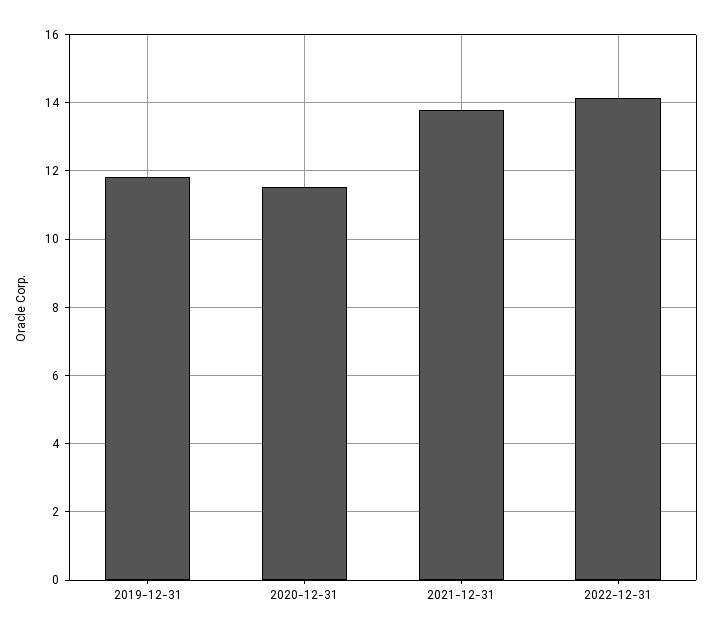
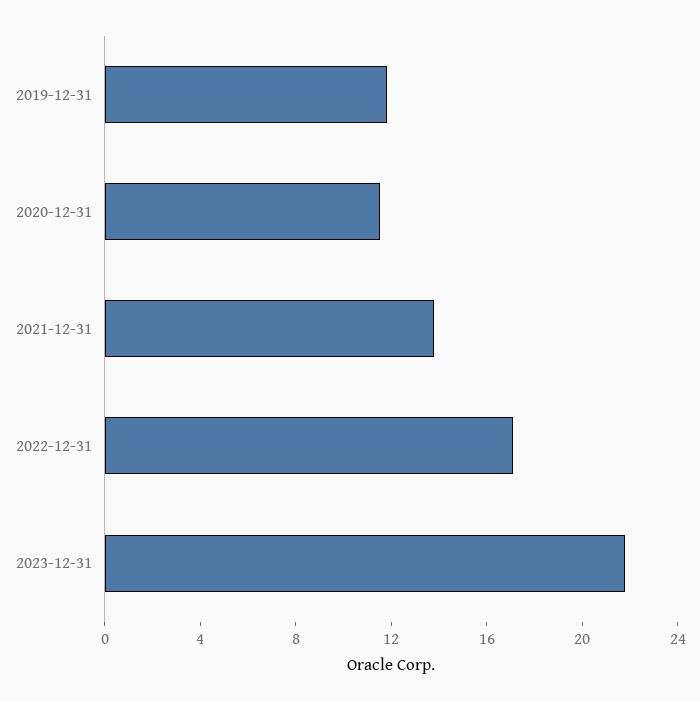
2022-12-31: 14.2 -> 17
2023-12-31: none -> 22

